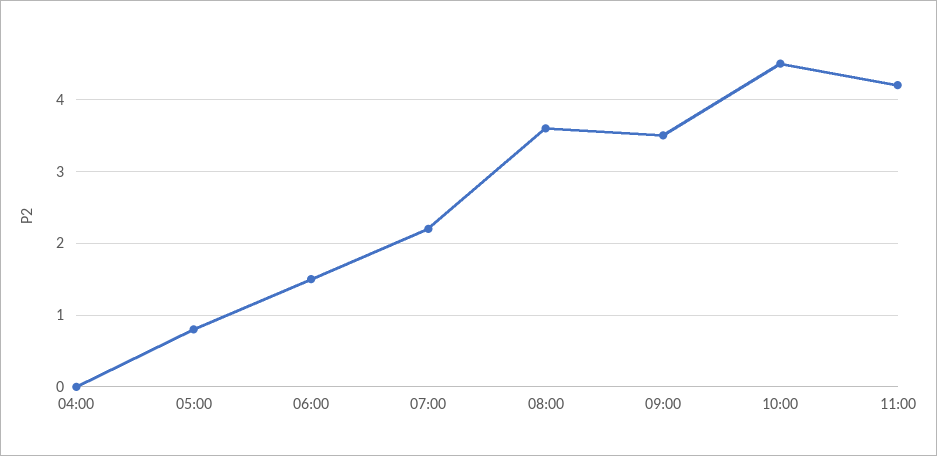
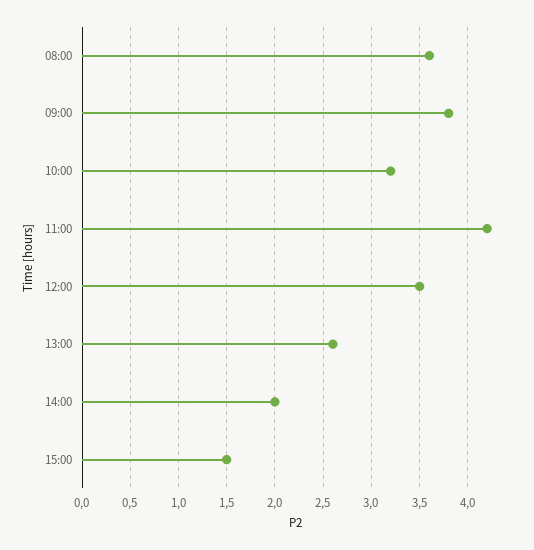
04:00: 0 -> none
05:00: 0.8 -> none
06:00: 1.5 -> none
07:00: 2.2 -> none
09:00: 3.5 -> 3.8
10:00: 4.5 -> 3.2
12:00: none -> 3.5
13:00: none -> 2.6
14:00: none -> 2
15:00: none -> 1.5

